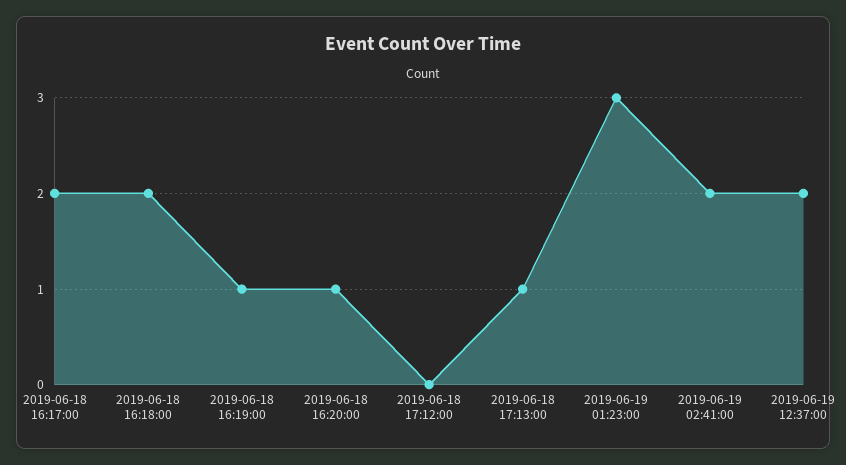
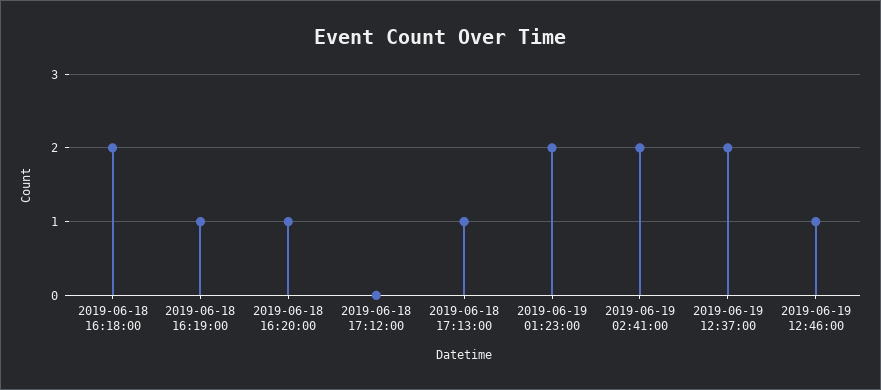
2019-06-18 16:17:00: 2 -> none
2019-06-19 01:23:00: 3 -> 2
2019-06-19 12:46:00: none -> 1

